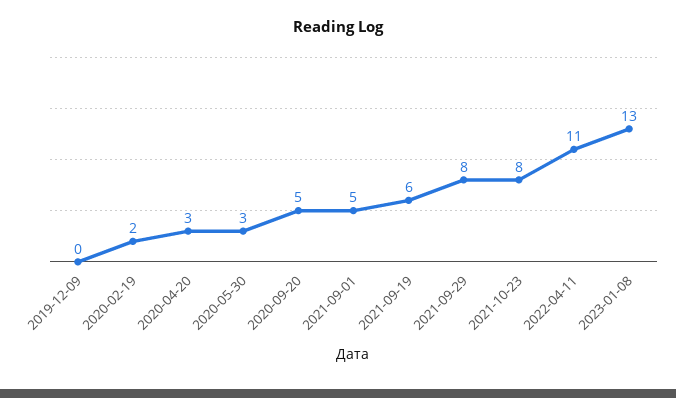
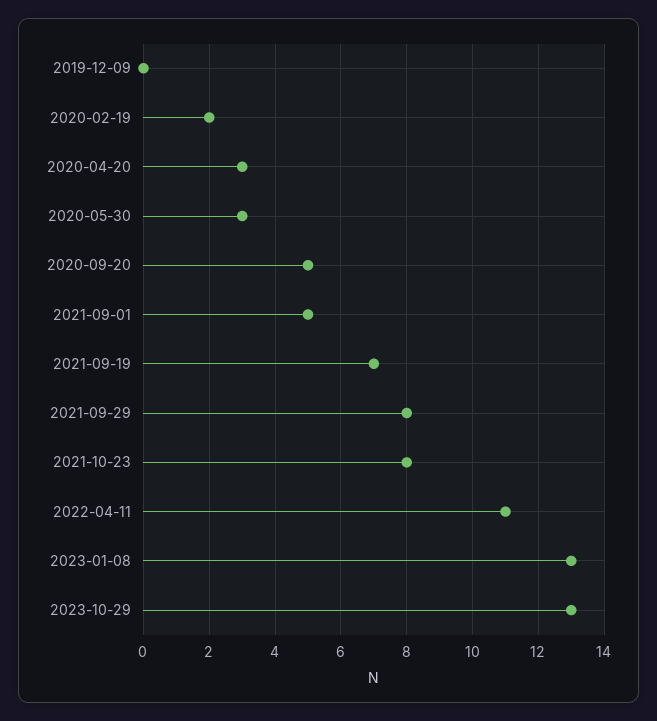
2021-09-19: 6 -> 7
2023-10-29: none -> 13

